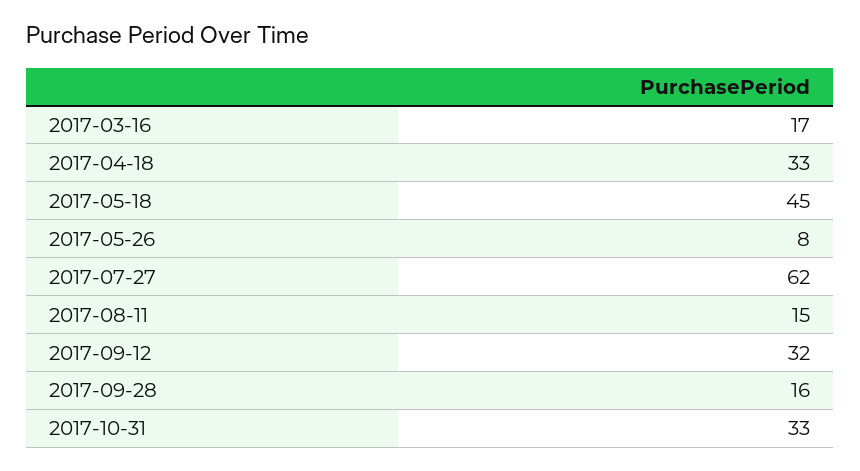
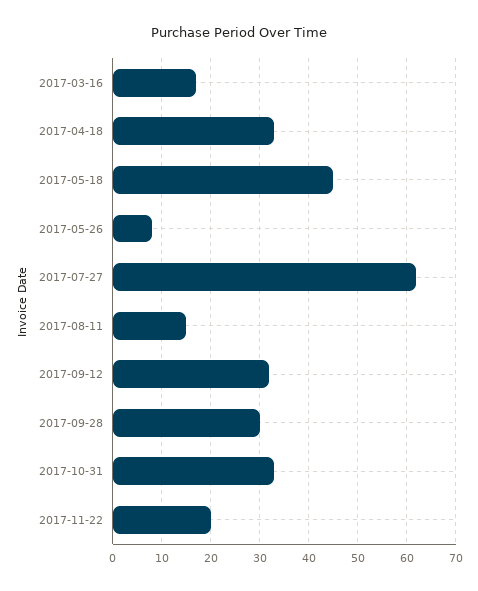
2017-09-28: 16 -> 30
2017-11-22: none -> 20

